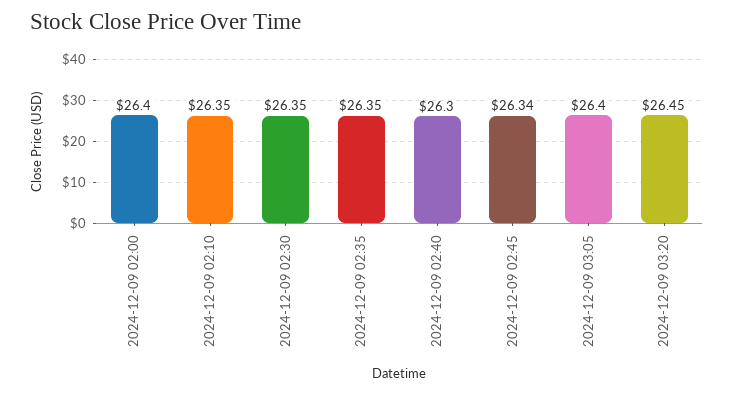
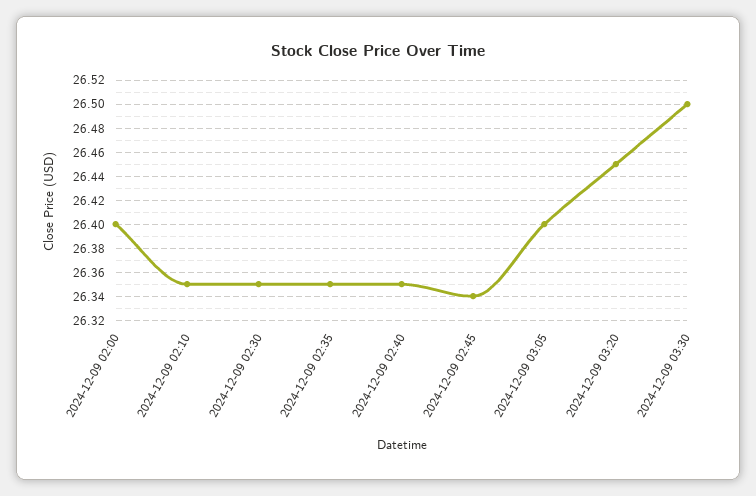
2024-12-09 02:40: 26.3 -> 26.35
2024-12-09 03:30: none -> 26.5

